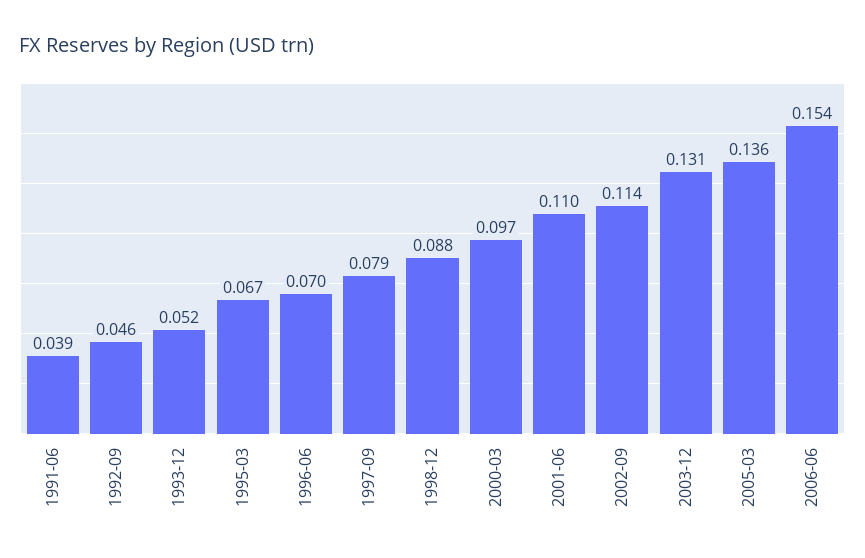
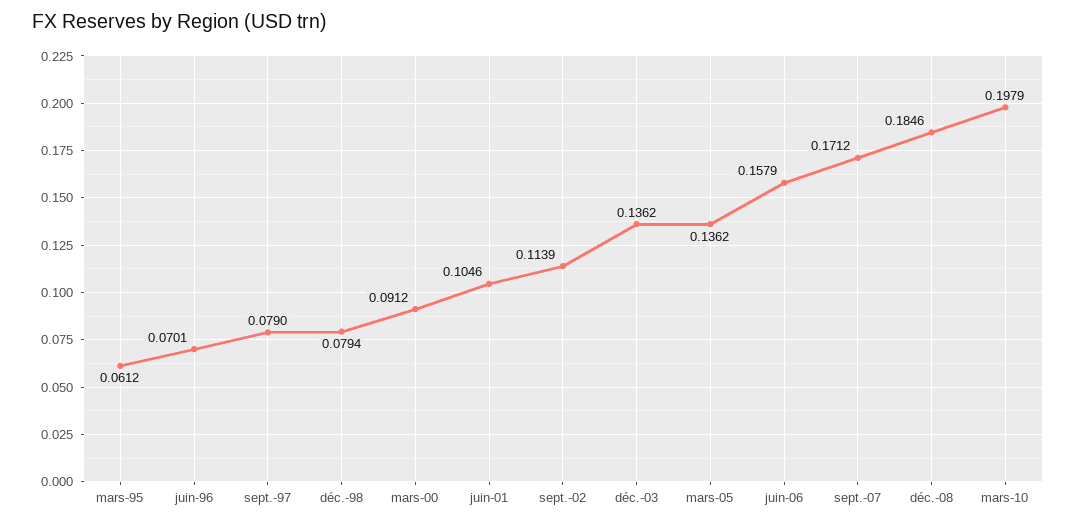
1991-06: 0.039 -> none
1992-09: 0.046 -> none
1993-12: 0.052 -> none
1995-03: 0.067 -> 0.0612
1998-12: 0.088 -> 0.0794
2000-03: 0.097 -> 0.0912
2001-06: 0.11 -> 0.1046
2003-12: 0.131 -> 0.1362
2006-06: 0.154 -> 0.1579
sept.-07: none -> 0.1712
déc.-08: none -> 0.1846
mars-10: none -> 0.1979

